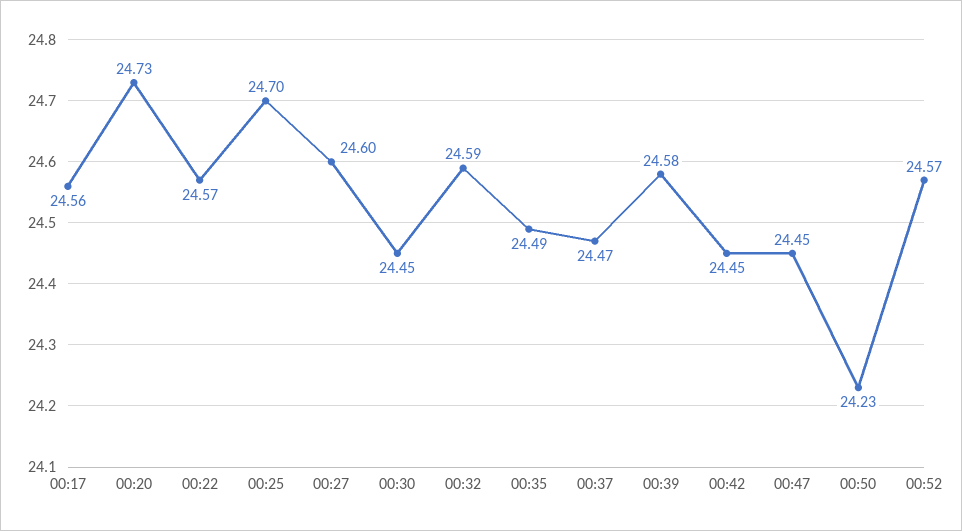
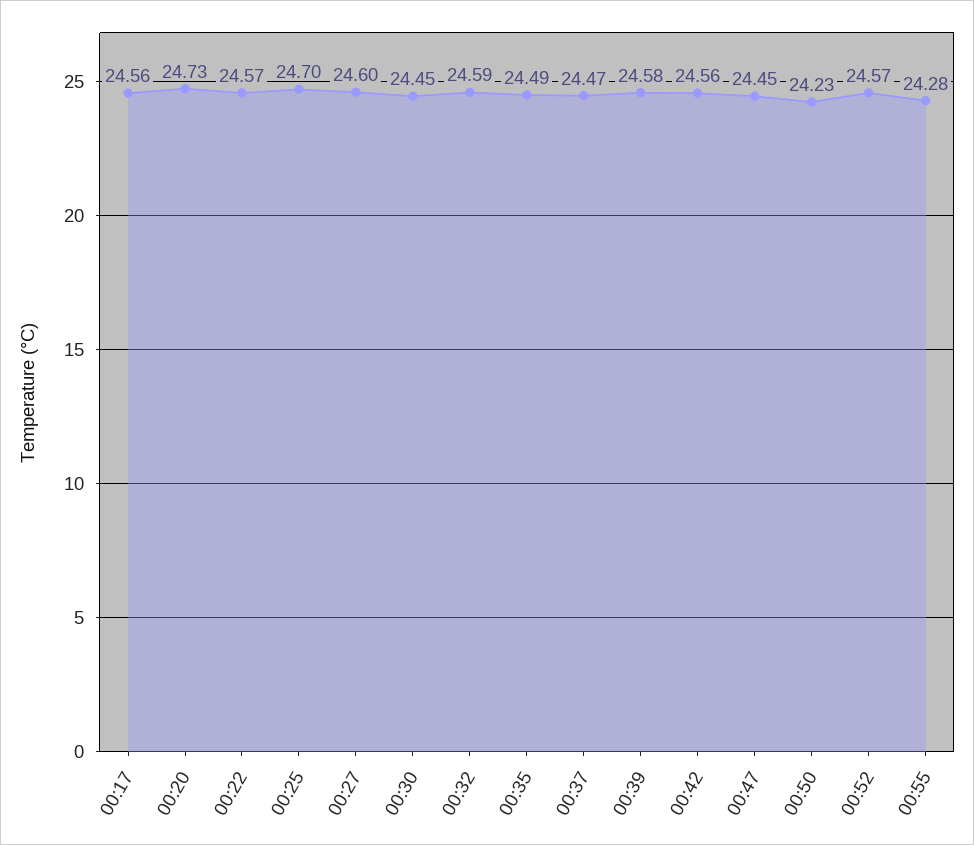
00:42: 24.45 -> 24.56
00:55: none -> 24.28

